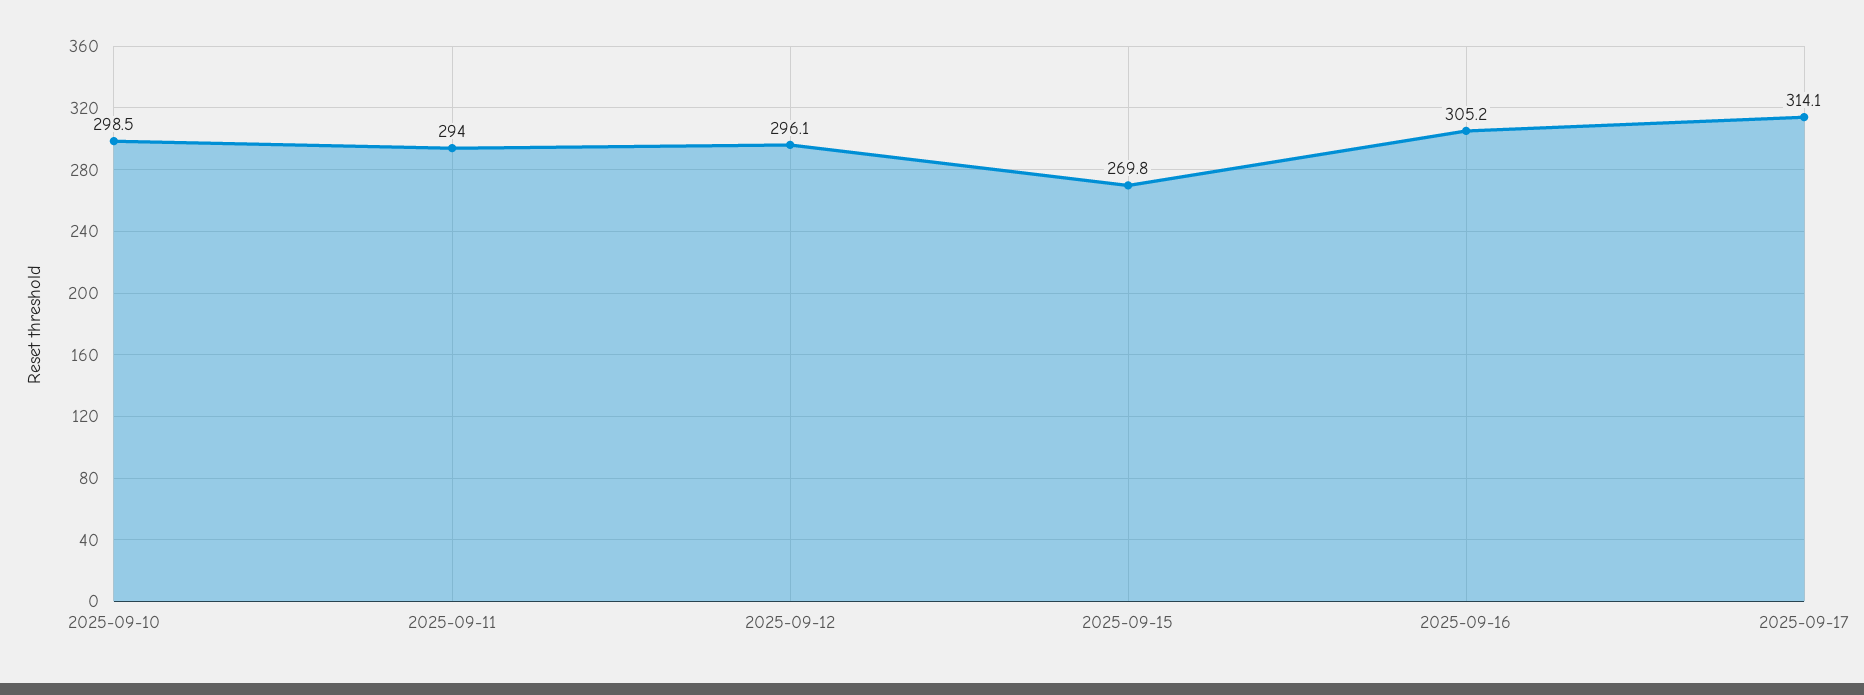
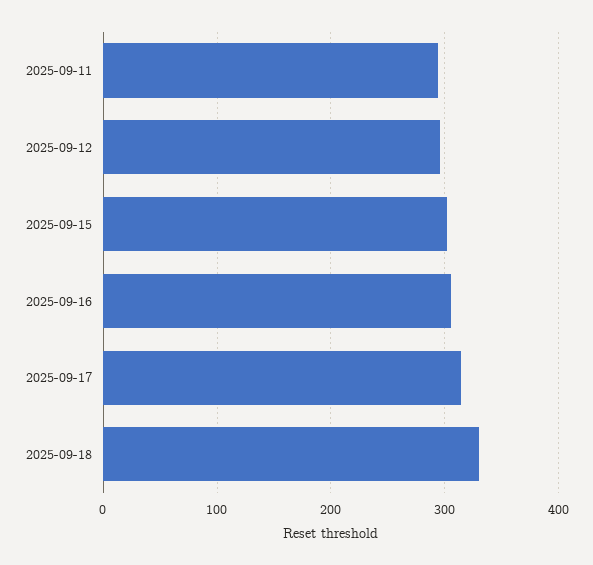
2025-09-10: 298.5 -> none
2025-09-15: 269.8 -> 300
2025-09-18: none -> 330

